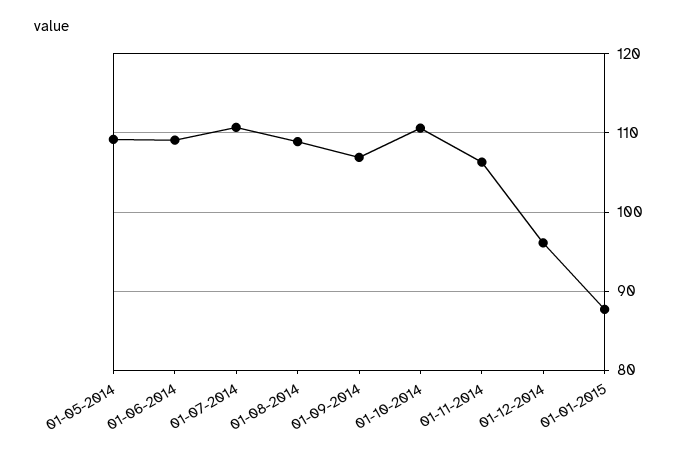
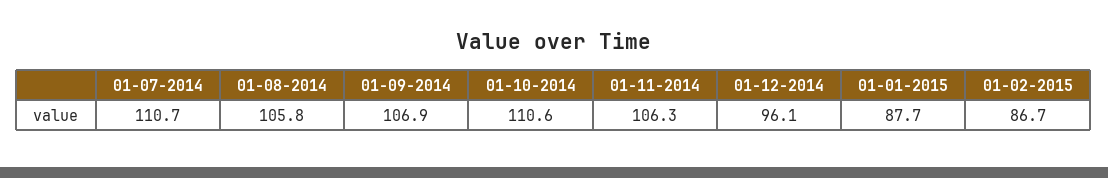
01-05-2014: 109 -> none
01-06-2014: 109 -> none
01-08-2014: 109 -> 105.8
01-02-2015: none -> 86.7

